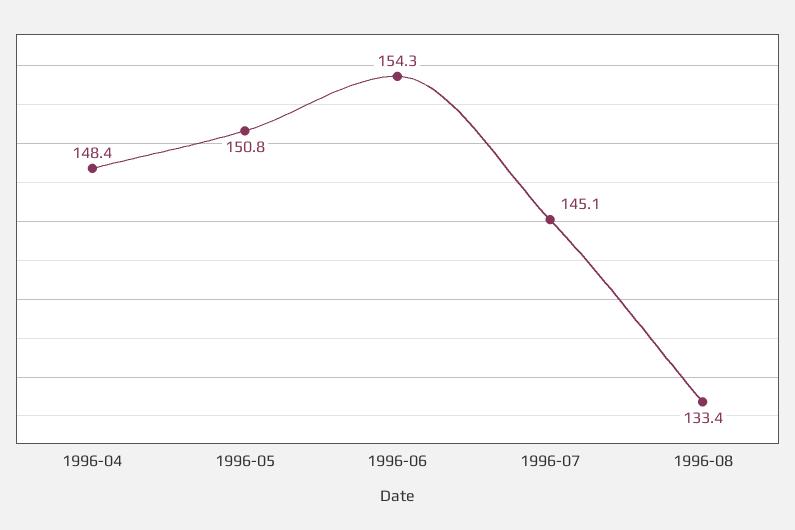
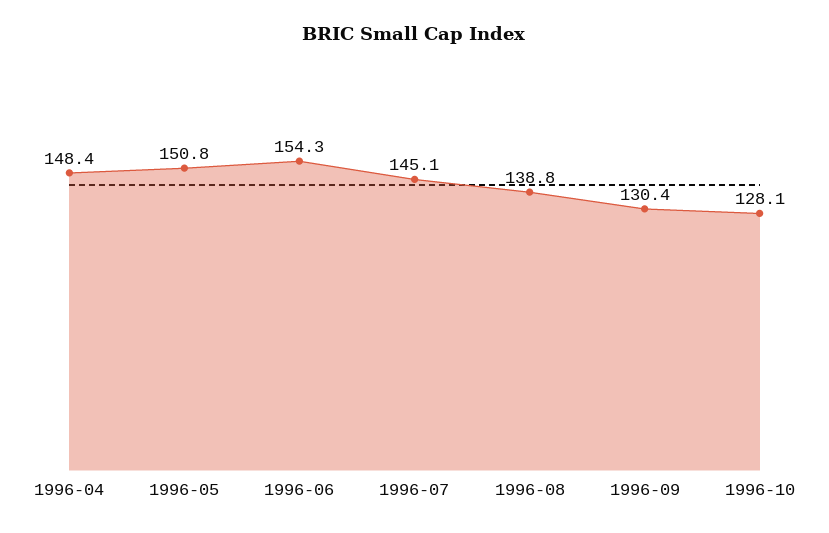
1996-08: 133.4 -> 138.8
1996-09: none -> 130.4
1996-10: none -> 128.1

